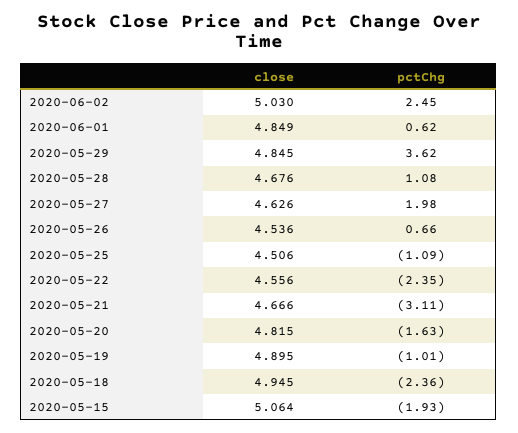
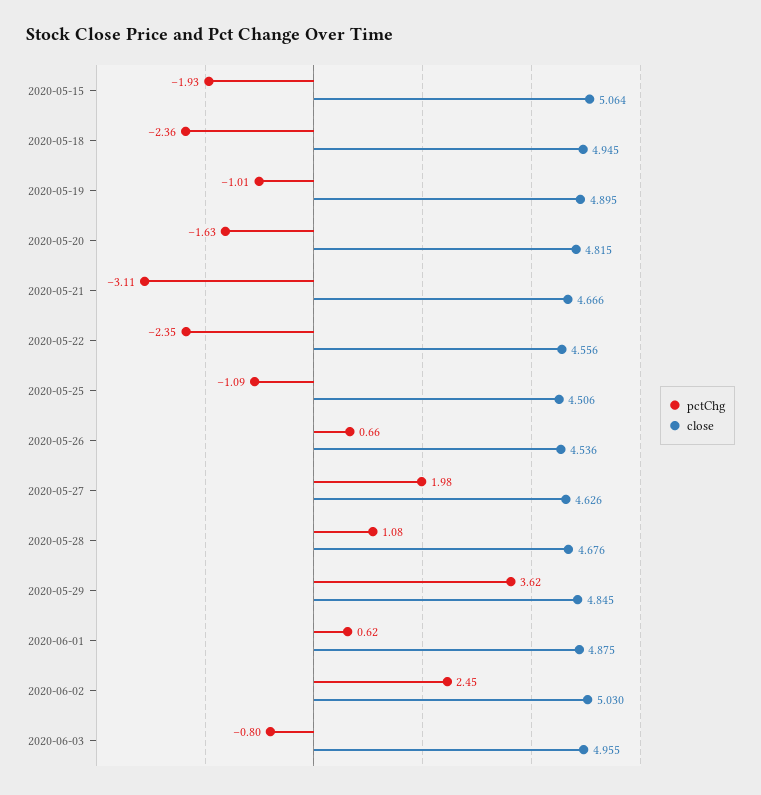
close, 2020-06-01: 4.849 -> 4.875
pctChg, 2020-06-03: none -> -0.8
close, 2020-06-03: none -> 4.955

